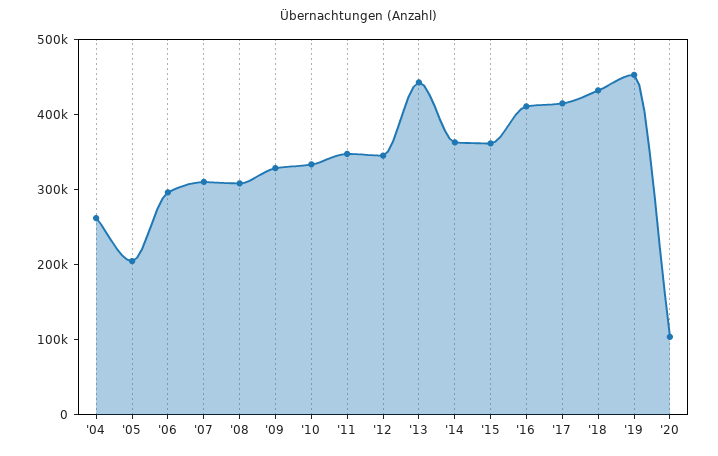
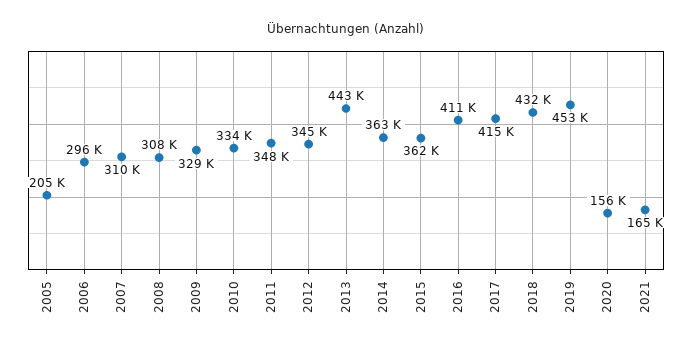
'04: 260000 -> none
'20: 100000 -> 156000
2021: none -> 165000

